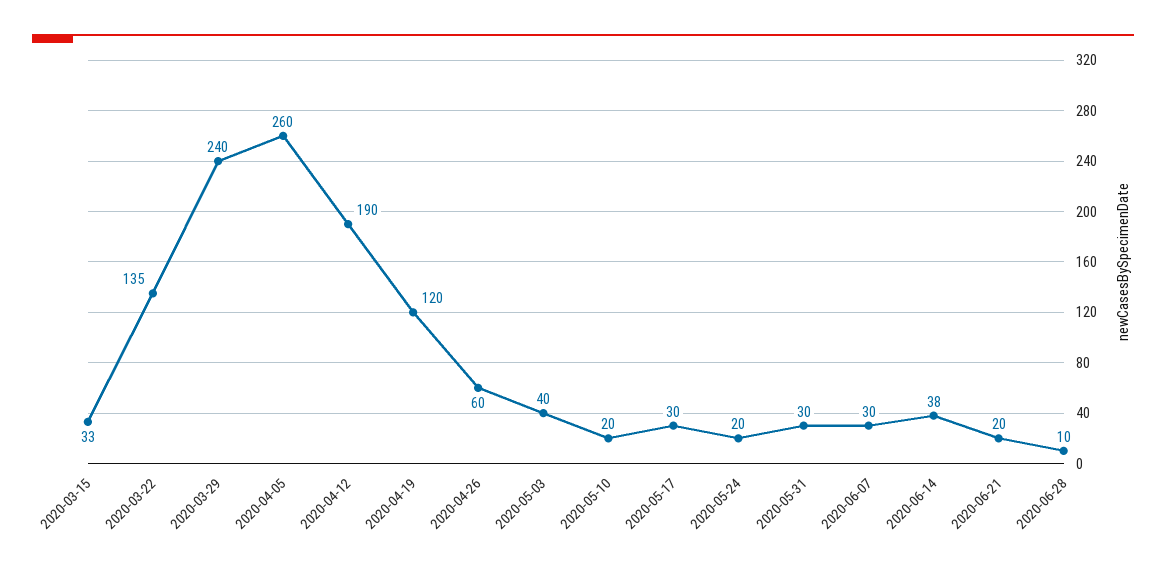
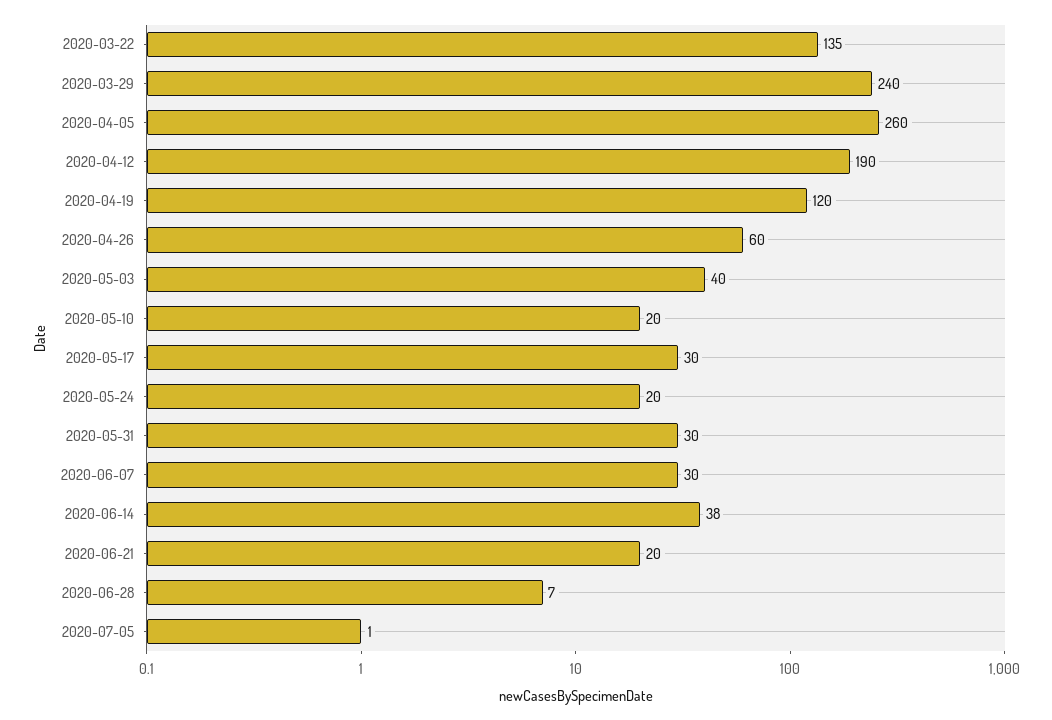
2020-03-15: 33 -> none
2020-06-28: 10 -> 7
2020-07-05: none -> 1

